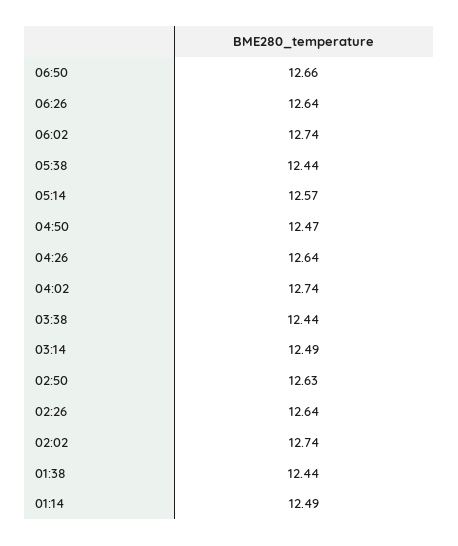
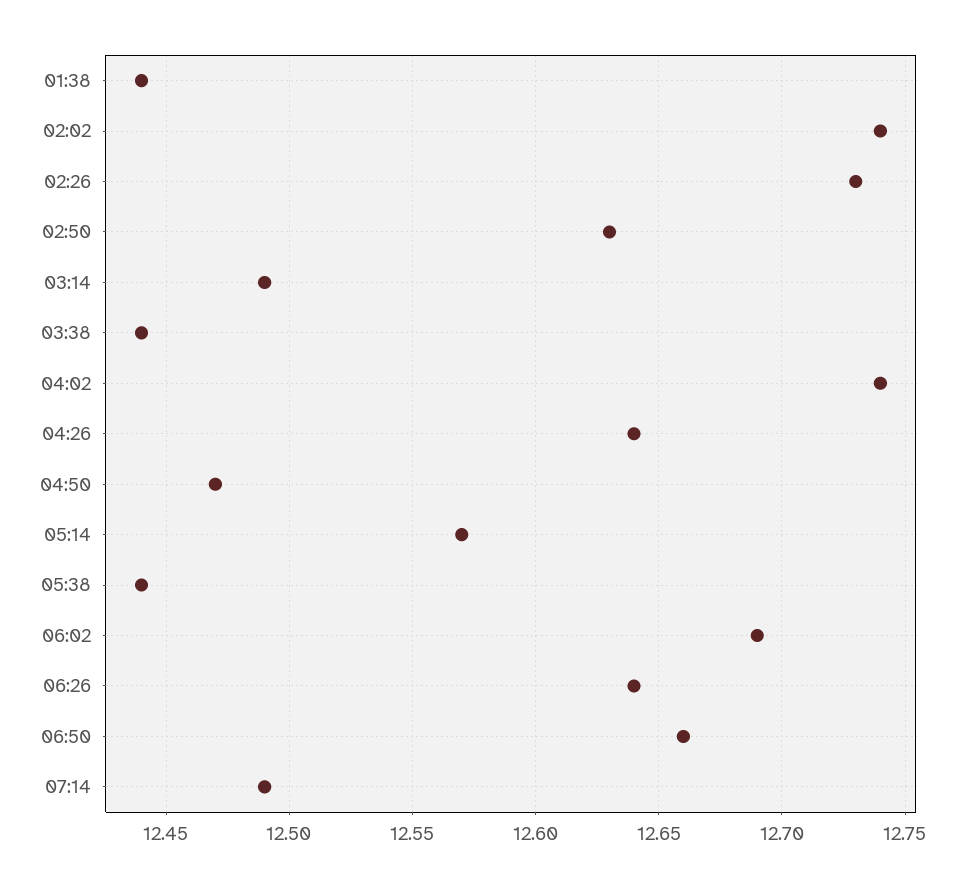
06:02: 12.74 -> 12.69
02:26: 12.64 -> 12.73
01:14: 12.49 -> none
07:14: none -> 12.49

